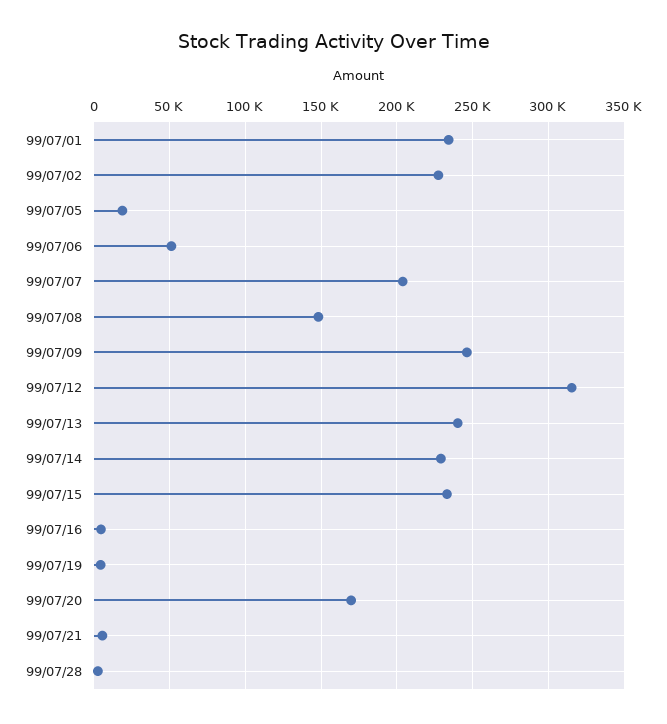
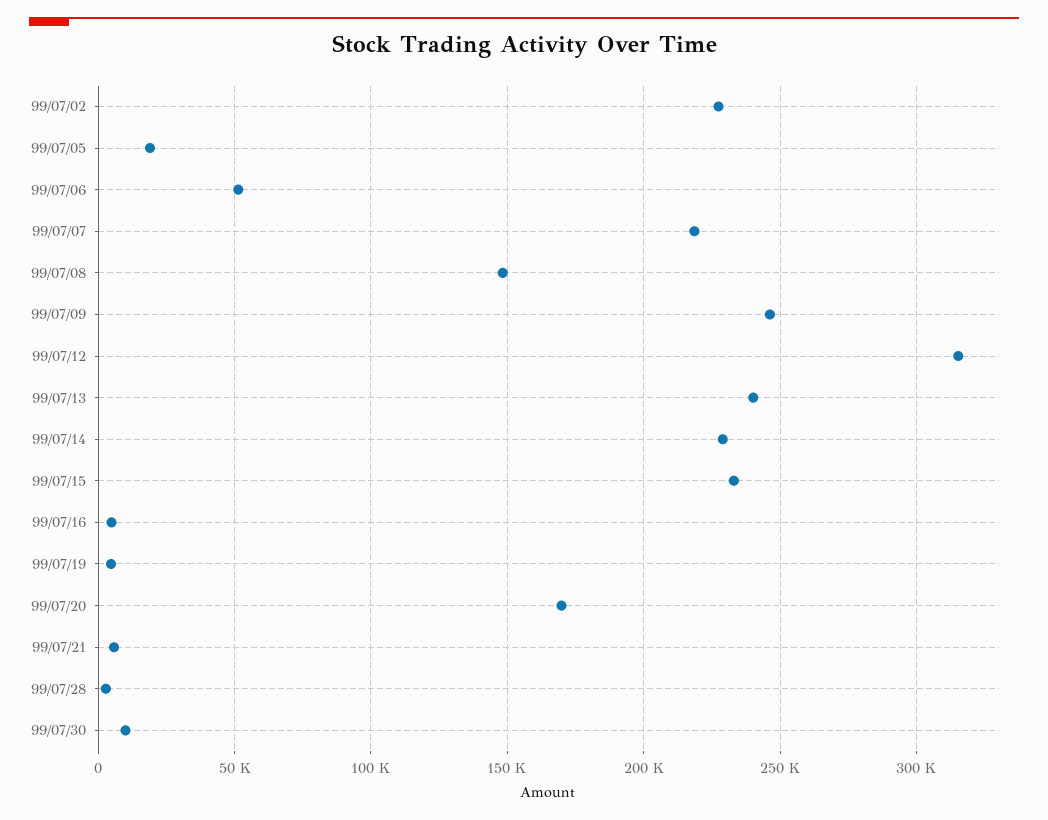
99/07/01: 235000 -> none
99/07/07: 205000 -> 220000
99/07/30: none -> 10000

